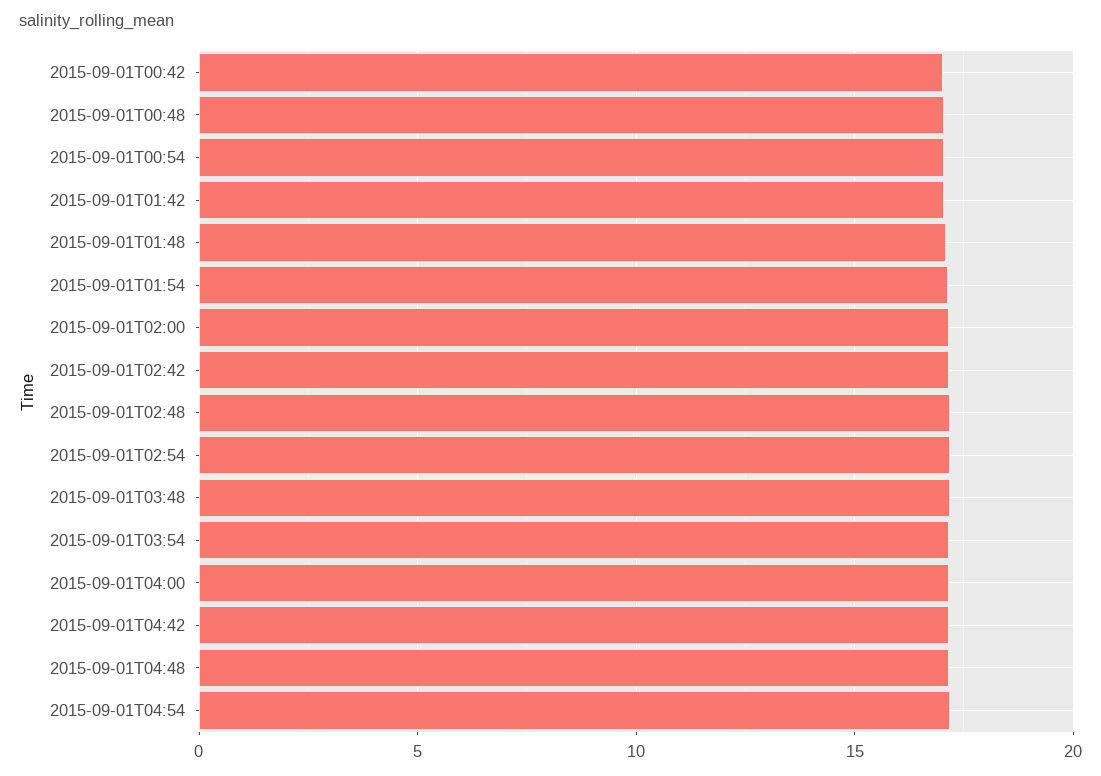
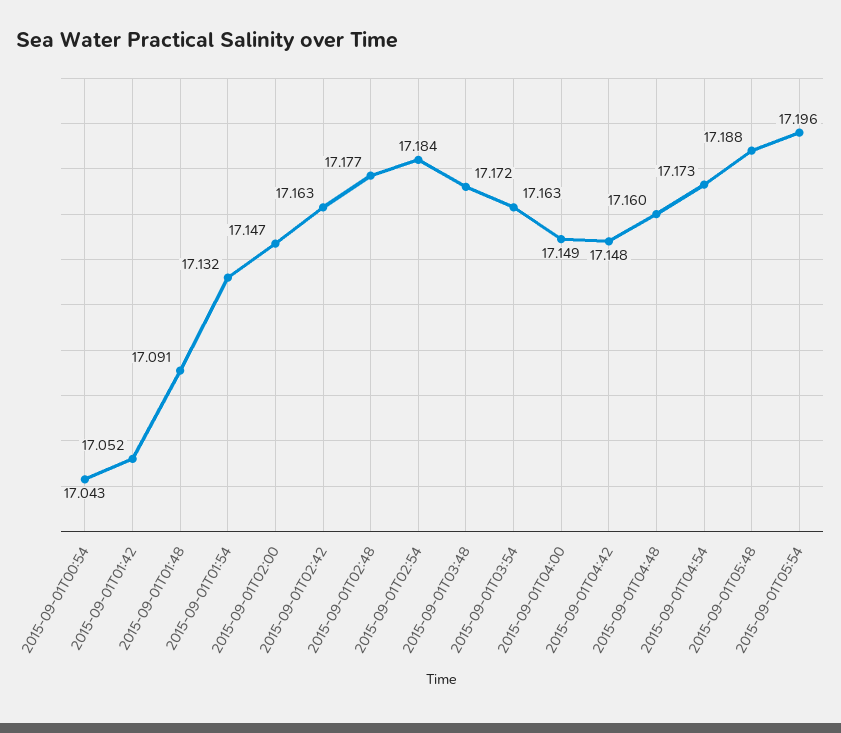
2015-09-01T00:42: 17 -> none
2015-09-01T00:48: 17 -> none
2015-09-01T05:48: none -> 17.188
2015-09-01T05:54: none -> 17.196

